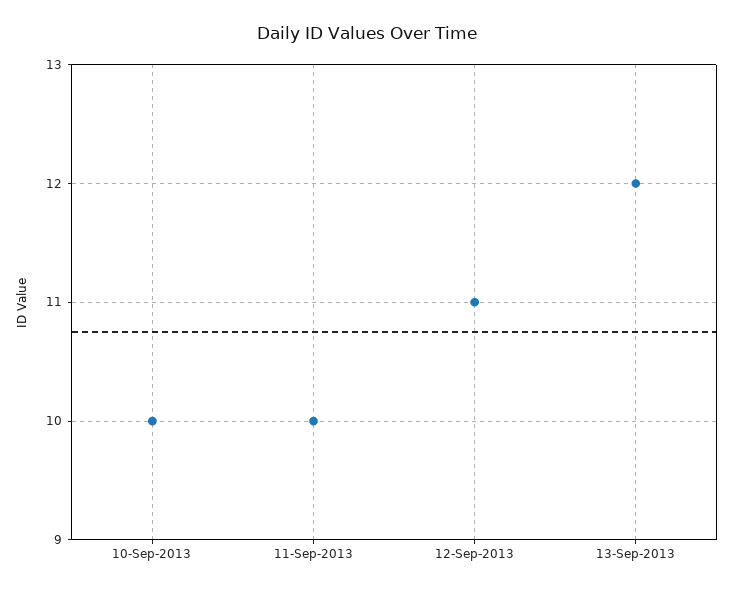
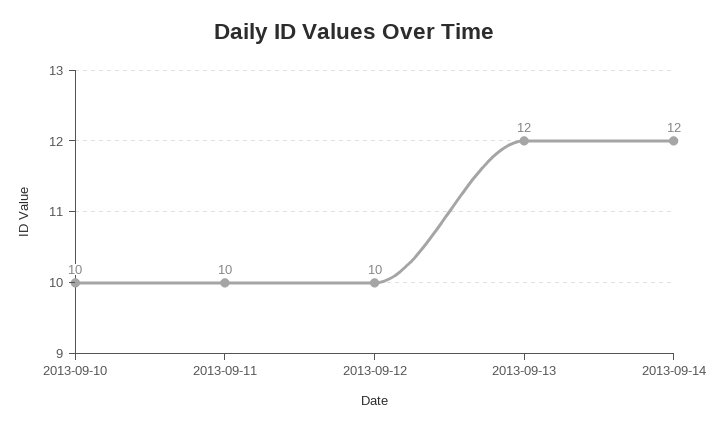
12-Sep-2013: 11 -> 10
2013-09-14: none -> 12

